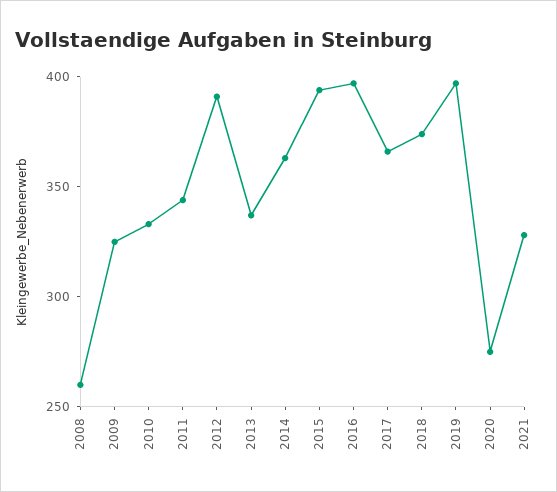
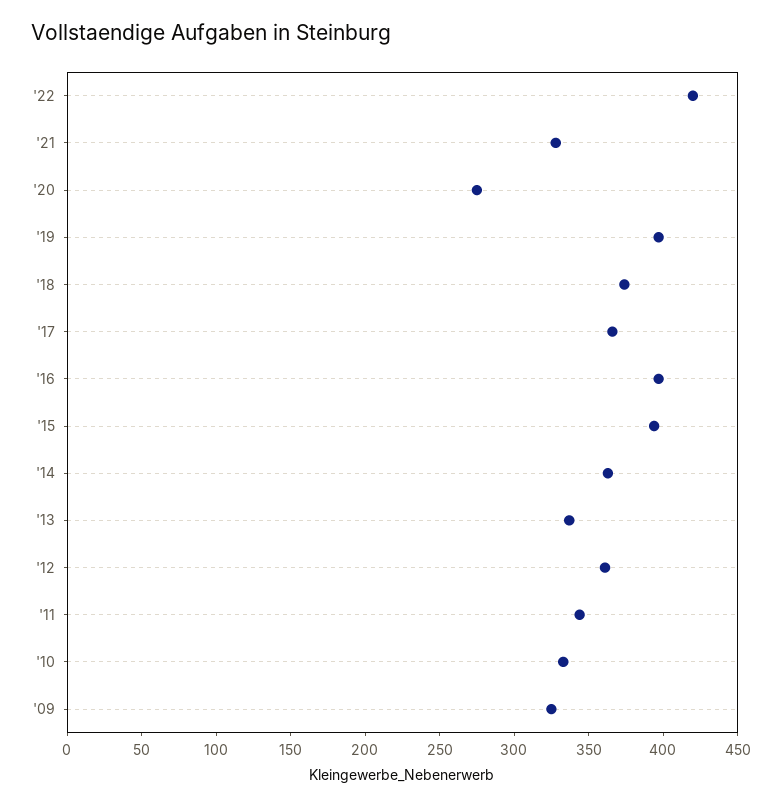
2008: 260 -> none
2012: 390 -> 360
'22: none -> 420

